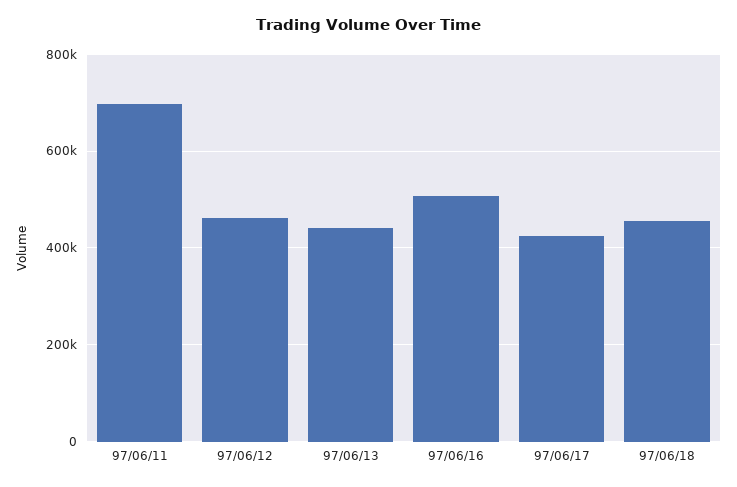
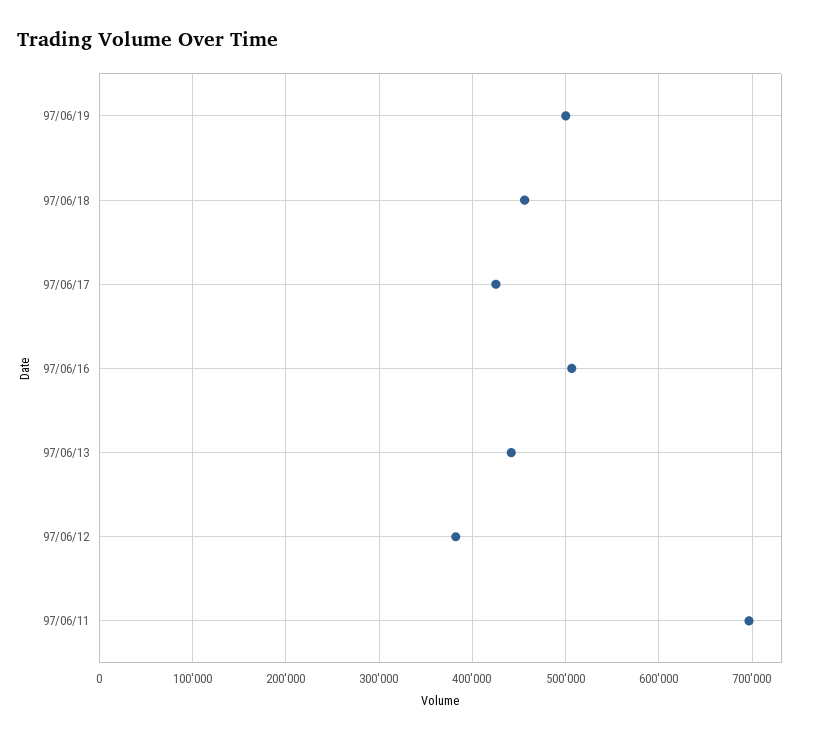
97/06/12: 460000 -> 380000
97/06/19: none -> 500000

